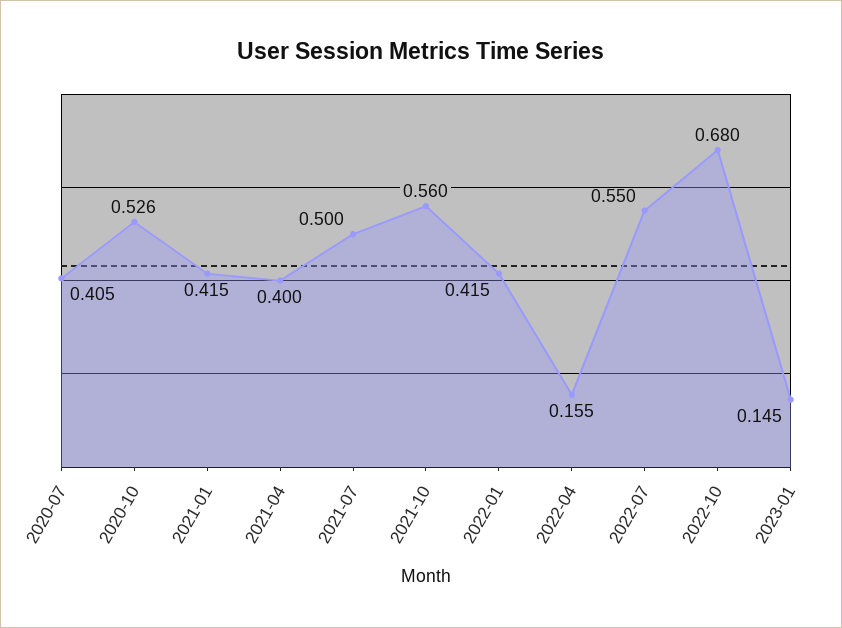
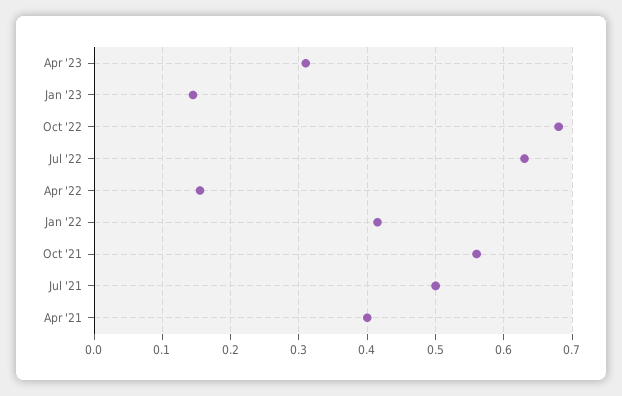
2020-07: 0.405 -> none
2020-10: 0.526 -> none
2021-01: 0.415 -> none
2022-07: 0.55 -> 0.63
Apr '23: none -> 0.31

